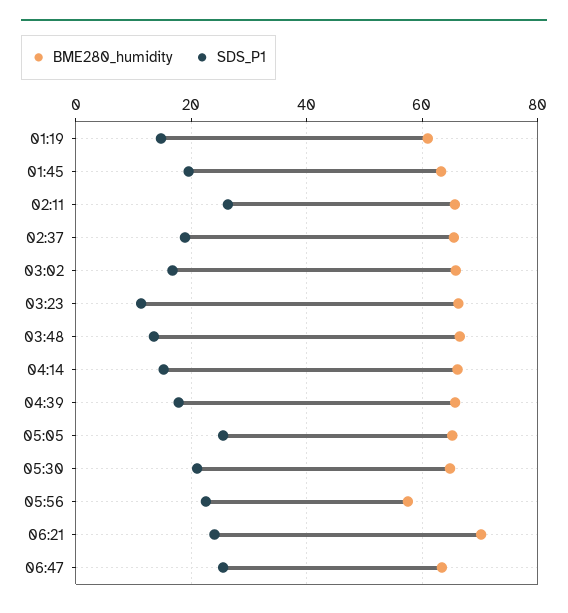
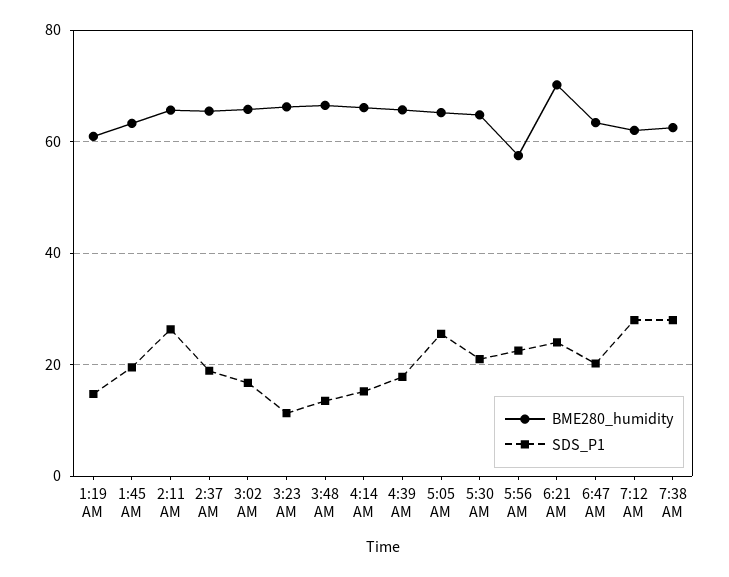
SDS_P1, 06:47: 26 -> 20
BME280_humidity, 7:12 AM: none -> 62
SDS_P1, 7:12 AM: none -> 28
BME280_humidity, 7:38 AM: none -> 62
SDS_P1, 7:38 AM: none -> 28

